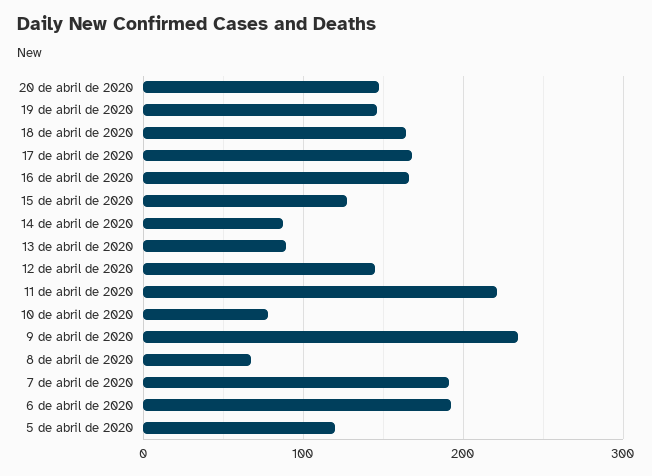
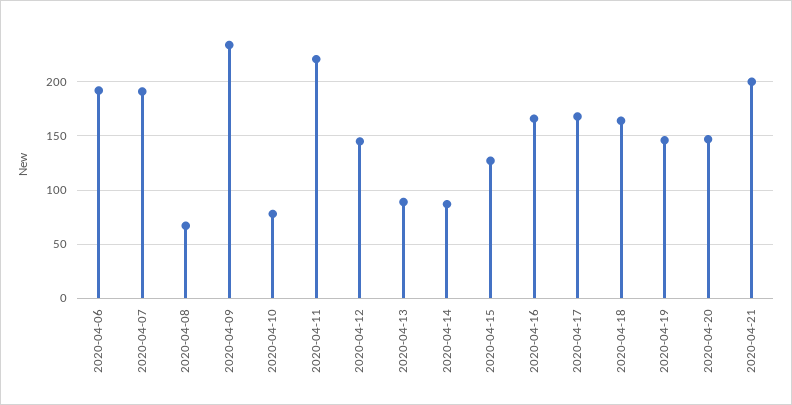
5 de abril de 2020: 120 -> none
2020-04-21: none -> 200

